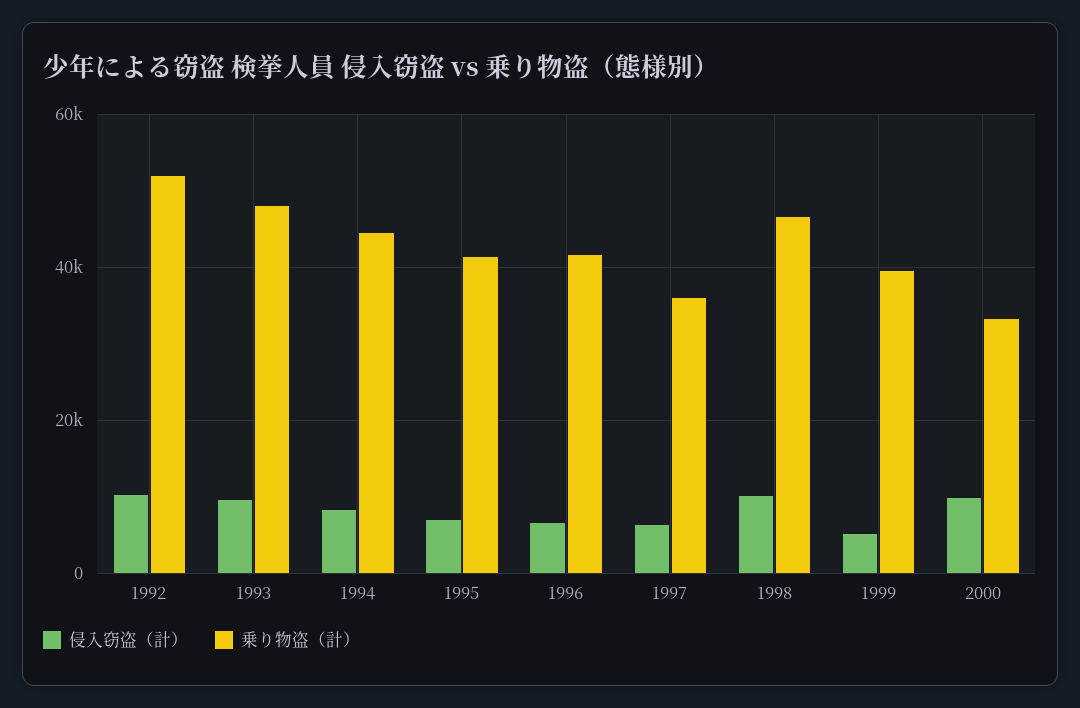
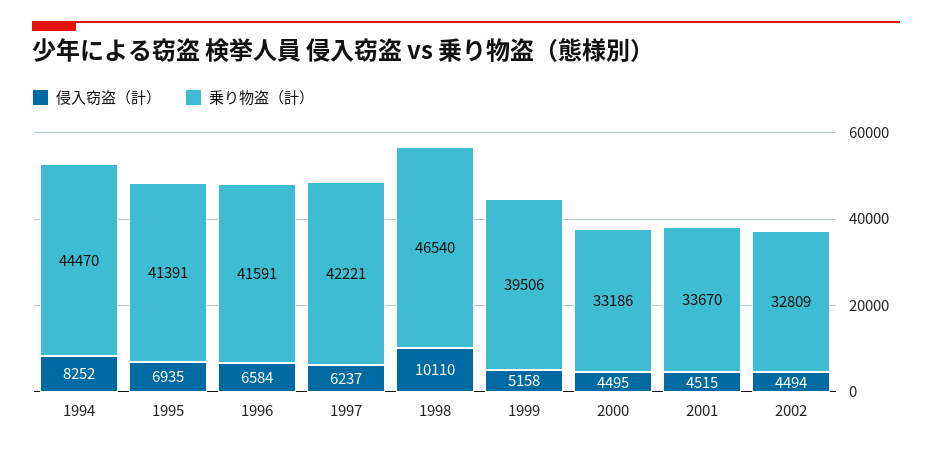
侵入窃盗（計）, 1992: 10000 -> none
乗り物盗（計）, 1992: 52000 -> none
侵入窃盗（計）, 1993: 10000 -> none
乗り物盗（計）, 1993: 48000 -> none
乗り物盗（計）, 1997: 36000 -> 42221
侵入窃盗（計）, 2000: 10000 -> 4495
侵入窃盗（計）, 2001: none -> 4515
乗り物盗（計）, 2001: none -> 33670
侵入窃盗（計）, 2002: none -> 4494
乗り物盗（計）, 2002: none -> 32809

